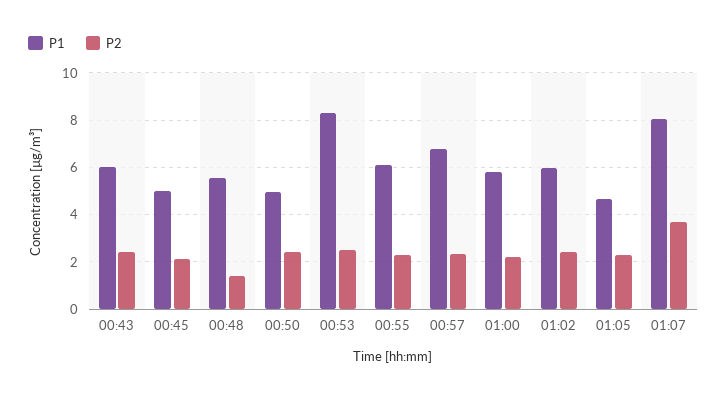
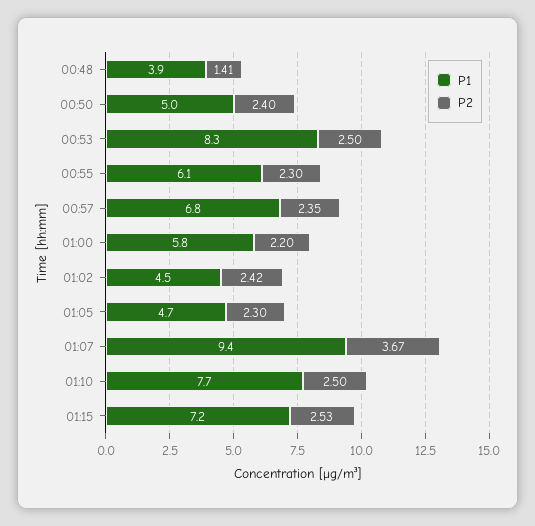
P1, 00:43: 6 -> none
P2, 00:43: 2.5 -> none
P1, 00:45: 5 -> none
P2, 00:45: 2 -> none
P1, 00:48: 5.5 -> 3.9
P1, 01:02: 6 -> 4.5
P1, 01:07: 8 -> 9.4
P1, 01:10: none -> 7.7
P2, 01:10: none -> 2.5
P1, 01:15: none -> 7.2
P2, 01:15: none -> 2.53

